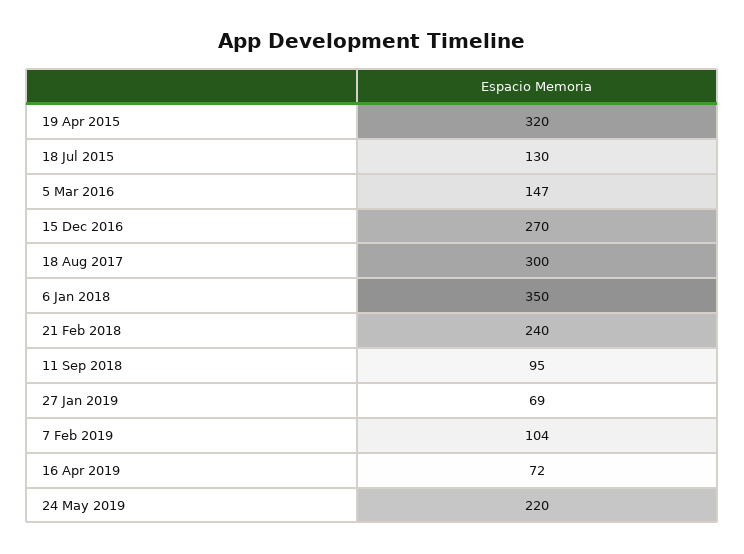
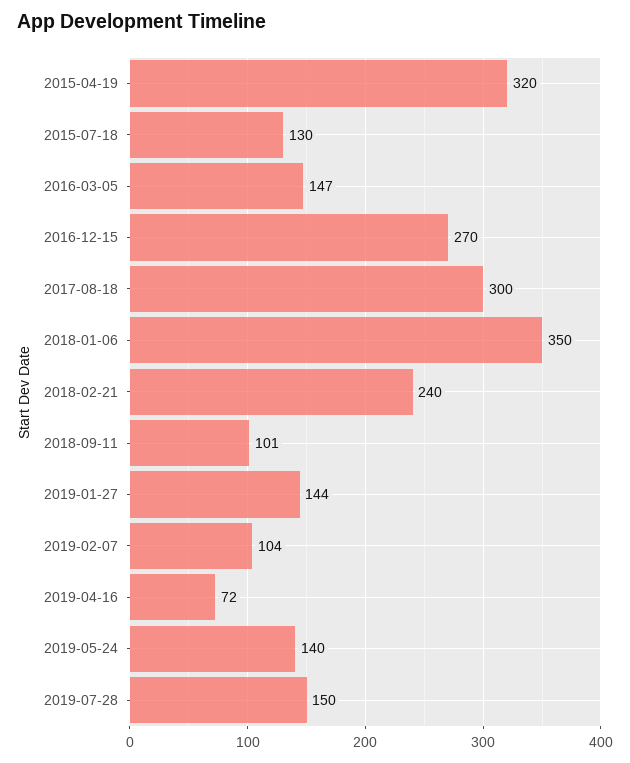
11 Sep 2018: 95 -> 101
27 Jan 2019: 69 -> 144
24 May 2019: 220 -> 140
2019-07-28: none -> 150

